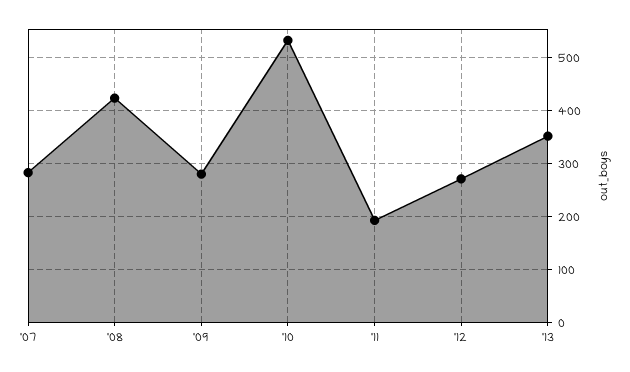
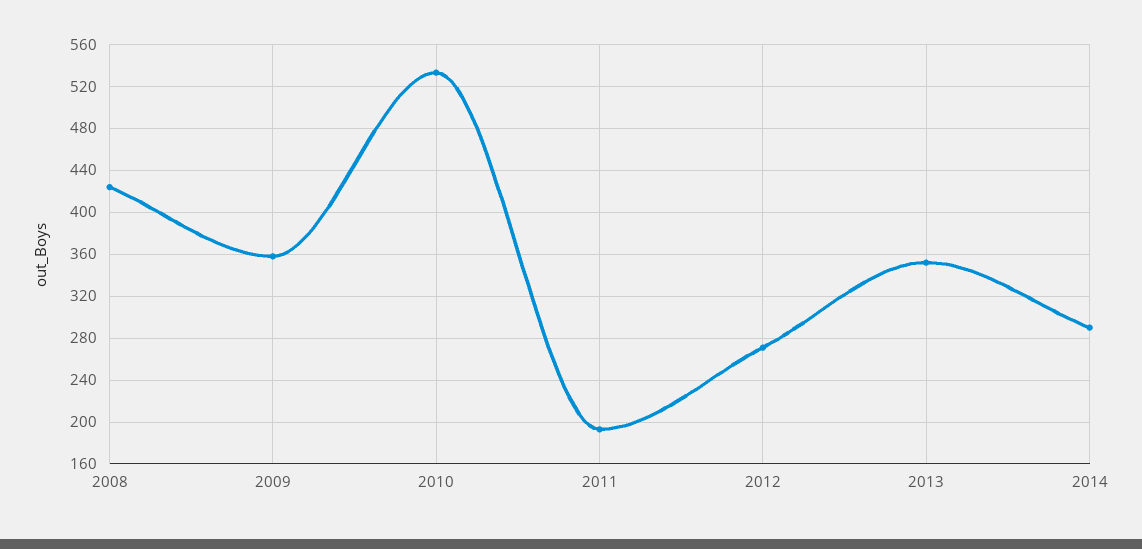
'07: 280 -> none
'09: 280 -> 360
2014: none -> 290

